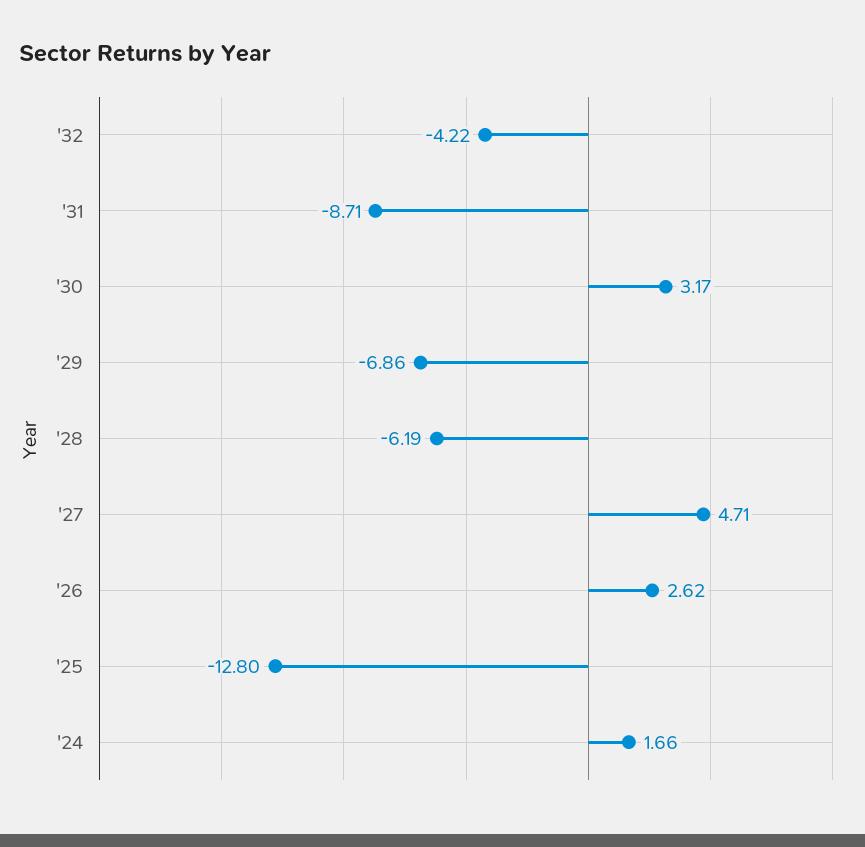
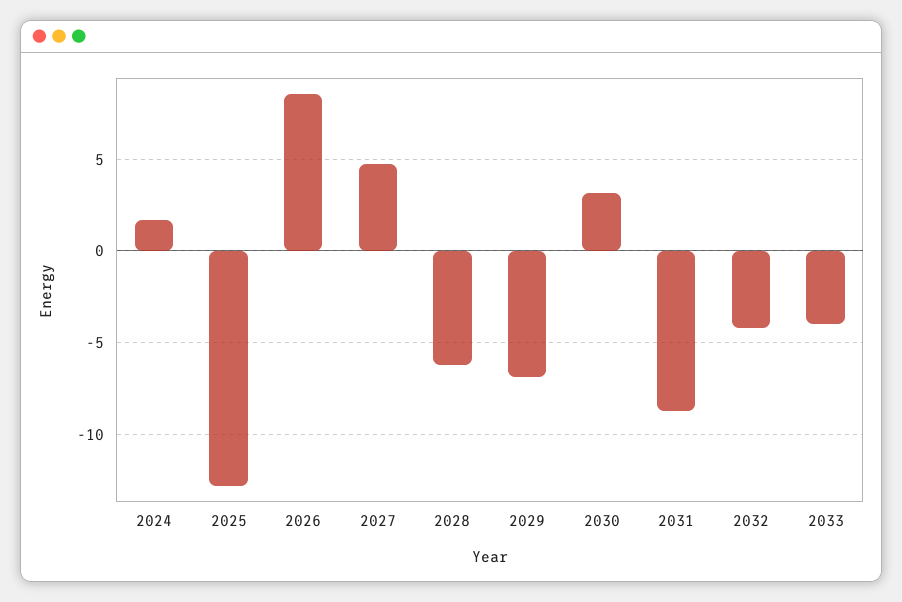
'26: 2.62 -> 8.5
2033: none -> -4

